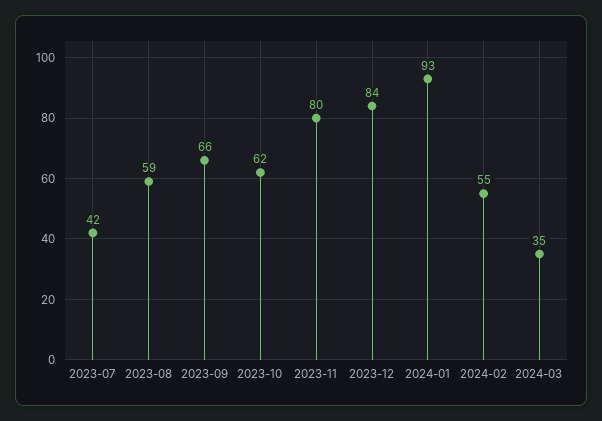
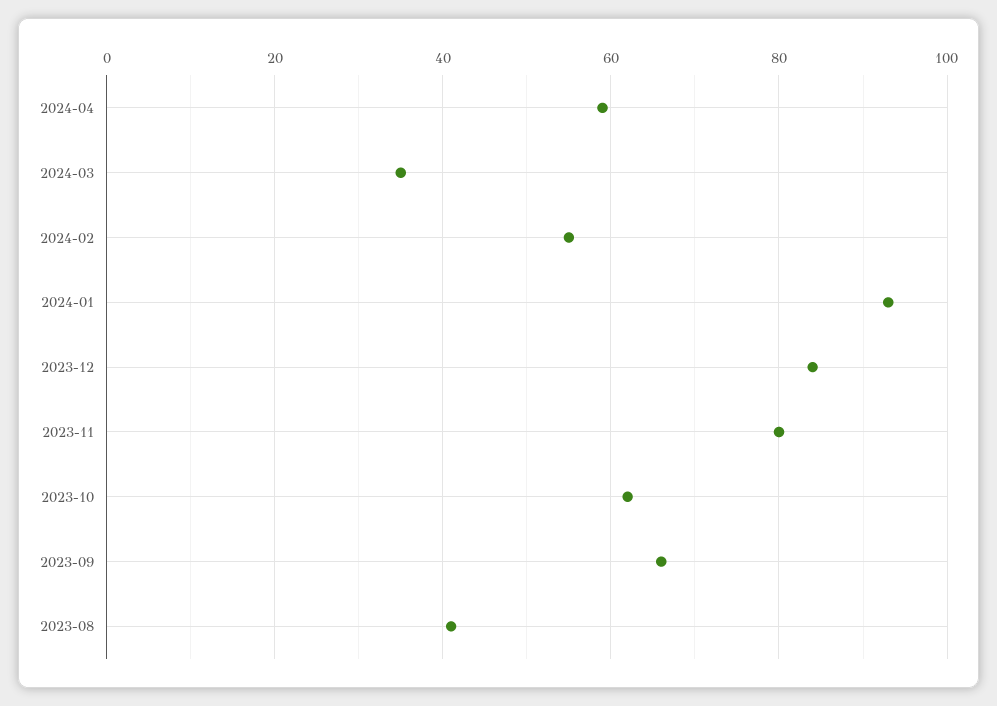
2023-07: 42 -> none
2023-08: 59 -> 40
2024-04: none -> 60

